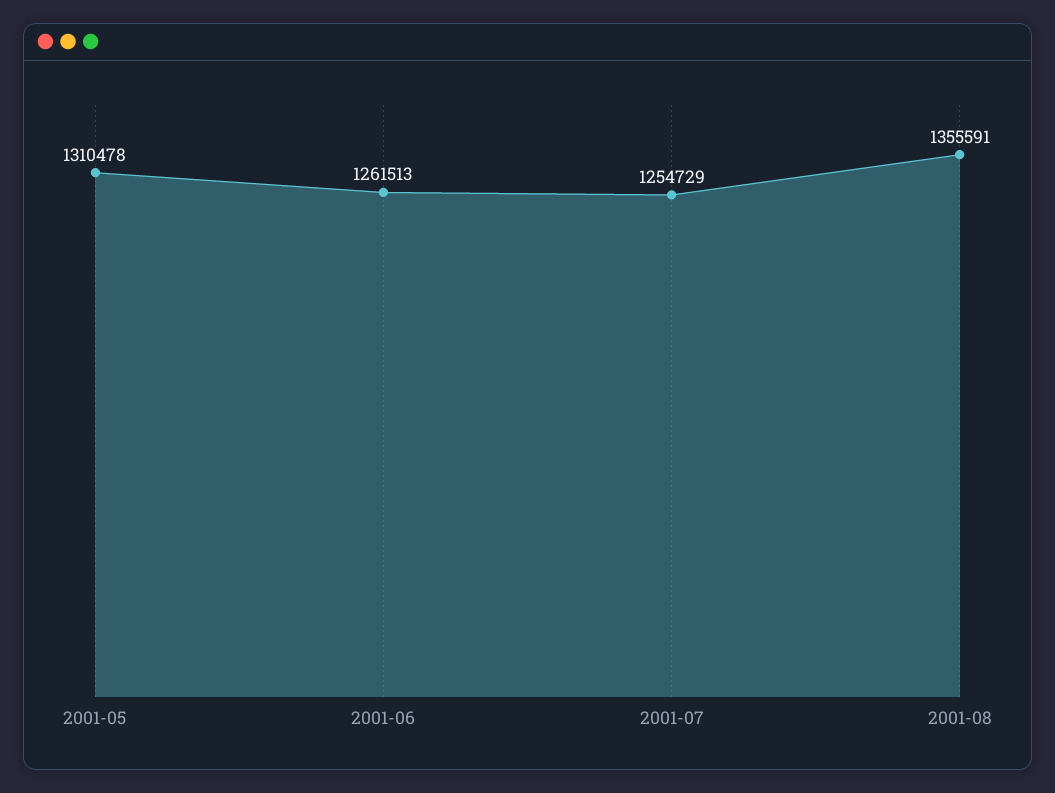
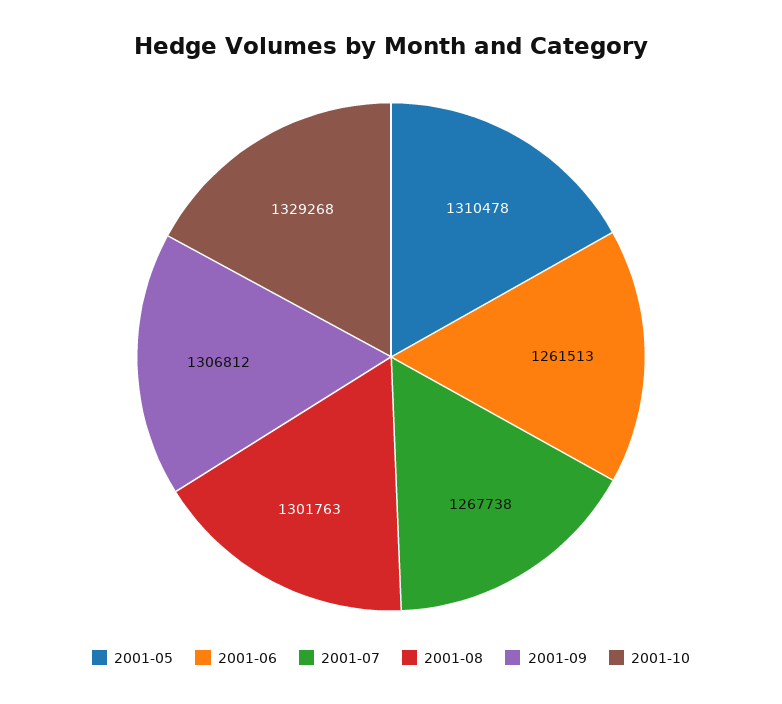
2001-07: 1254729 -> 1267738
2001-08: 1355591 -> 1301763
2001-09: none -> 1306812
2001-10: none -> 1329268

